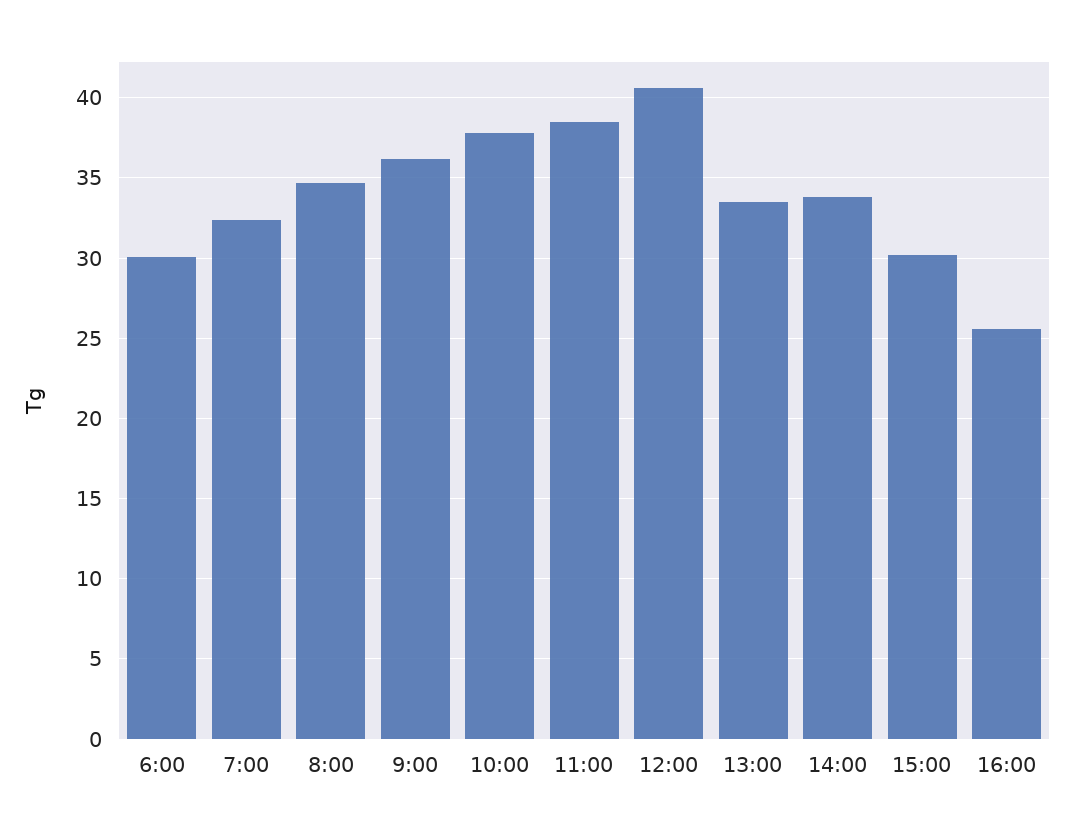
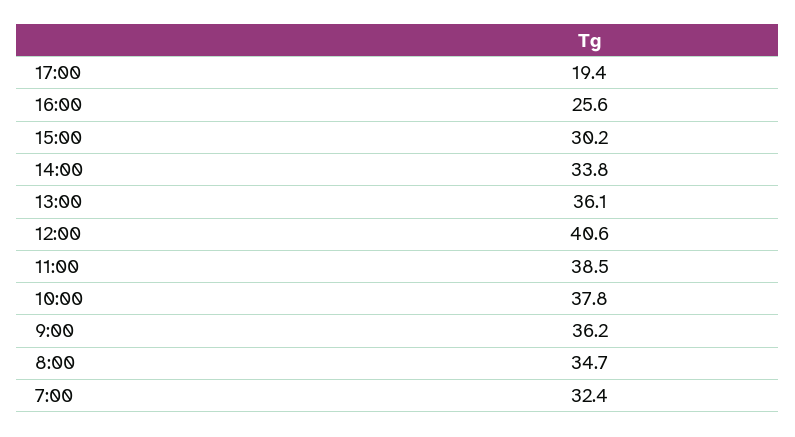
6:00: 30 -> none
13:00: 33.5 -> 36.1
17:00: none -> 19.4

